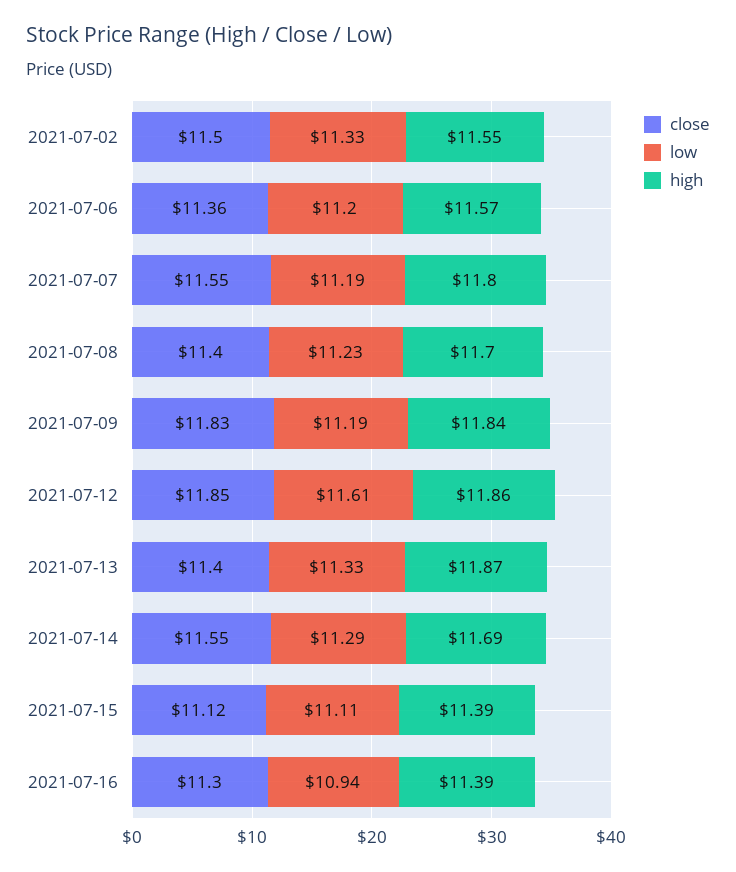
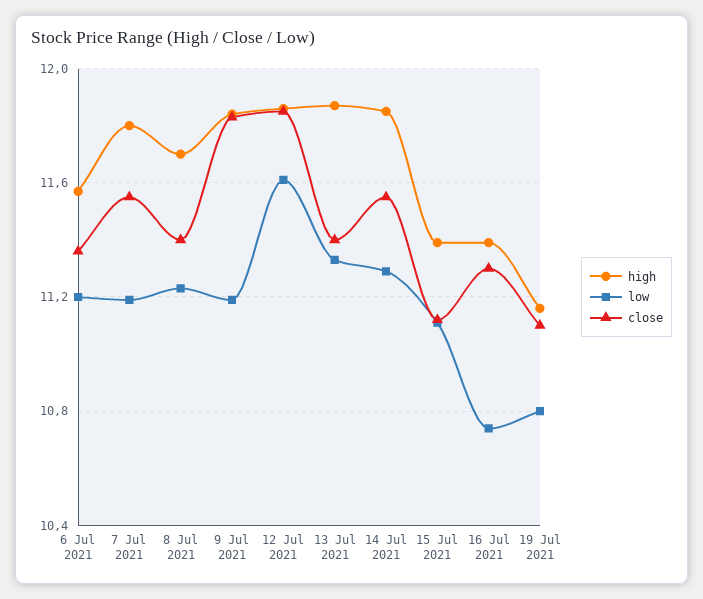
close, 2021-07-02: 11.5 -> none
low, 2021-07-02: 11.33 -> none
high, 2021-07-02: 11.55 -> none
high, 2021-07-14: 11.69 -> 11.85
low, 2021-07-16: 10.94 -> 10.75
high, 19 Jul 2021: none -> 11.15
low, 19 Jul 2021: none -> 10.8
close, 19 Jul 2021: none -> 11.1

